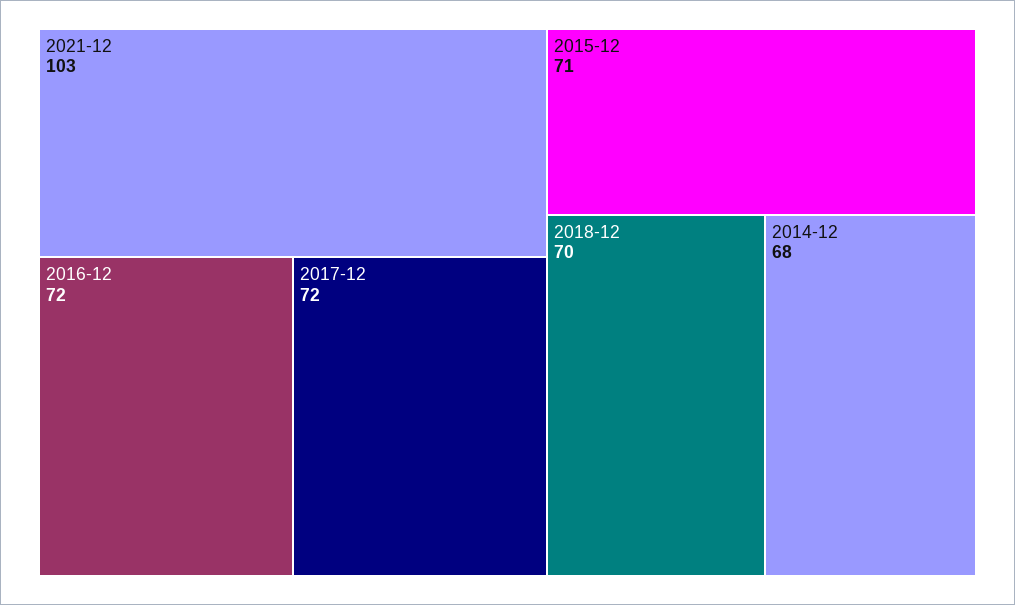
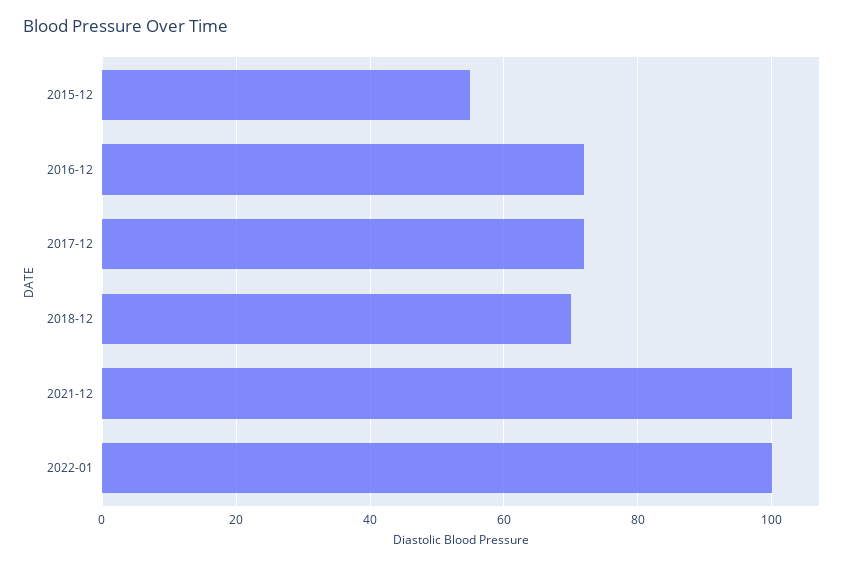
2015-12: 71 -> 55
2014-12: 68 -> none
2022-01: none -> 100

